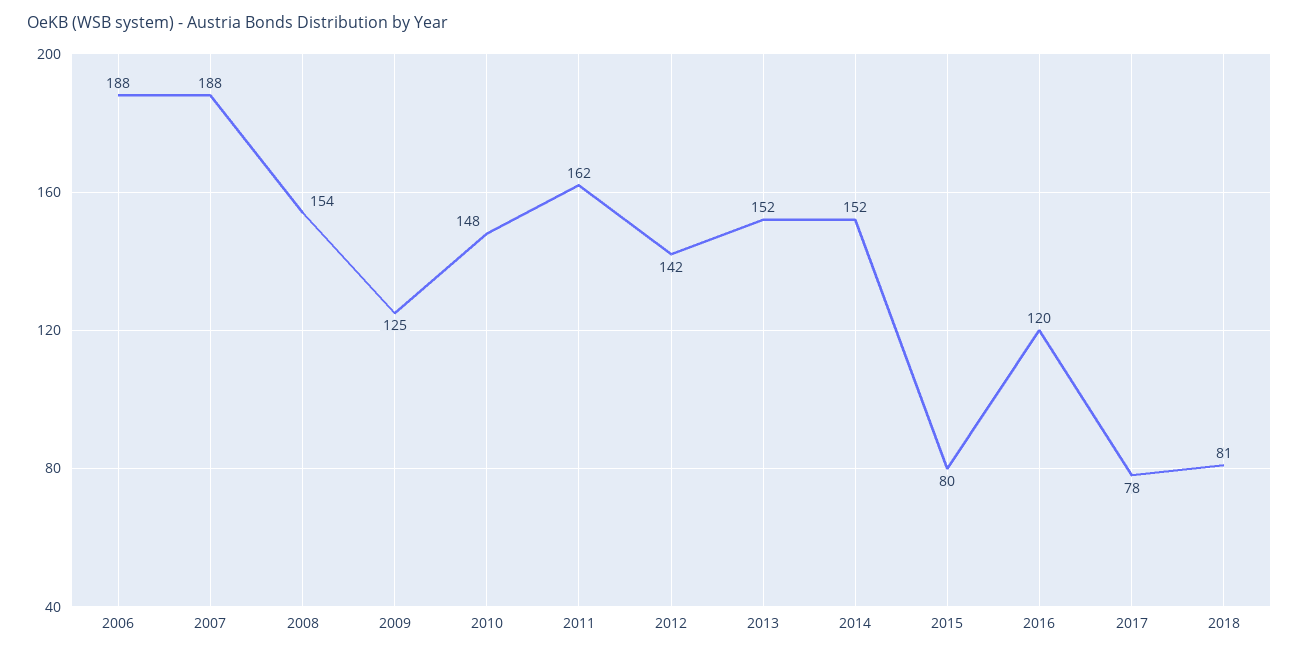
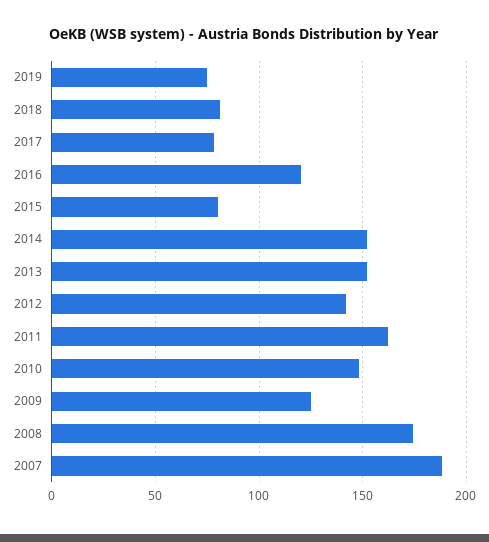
2006: 188 -> none
2008: 154 -> 175
2019: none -> 75

